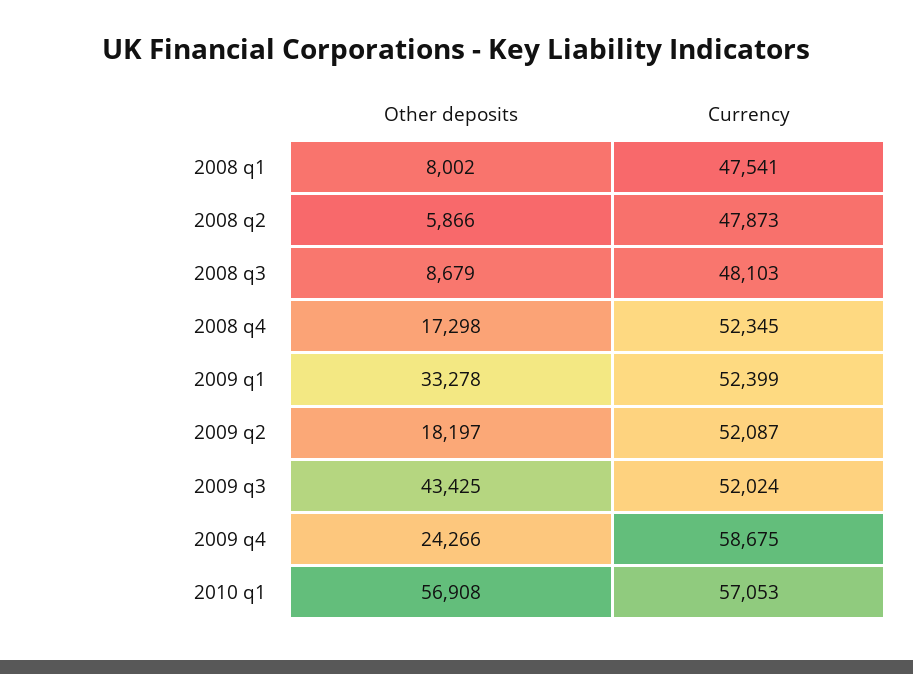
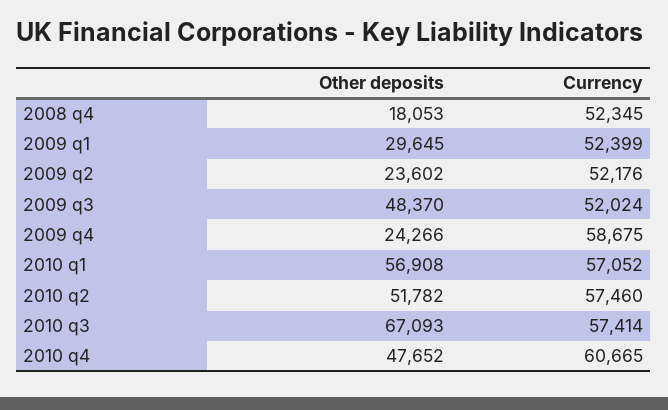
Other deposits, 2008 q1: 8002 -> none
Currency, 2008 q1: 47541 -> none
Other deposits, 2008 q2: 5866 -> none
Currency, 2008 q2: 47873 -> none
Other deposits, 2008 q3: 8679 -> none
Currency, 2008 q3: 48103 -> none
Other deposits, 2008 q4: 17298 -> 18053
Other deposits, 2009 q1: 33278 -> 29645
Other deposits, 2009 q2: 18197 -> 23602
Currency, 2009 q2: 52087 -> 52176
Other deposits, 2009 q3: 43425 -> 48370
Currency, 2010 q1: 57053 -> 57052
Other deposits, 2010 q2: none -> 51782
Currency, 2010 q2: none -> 57460
Other deposits, 2010 q3: none -> 67093
Currency, 2010 q3: none -> 57414
Other deposits, 2010 q4: none -> 47652
Currency, 2010 q4: none -> 60665

